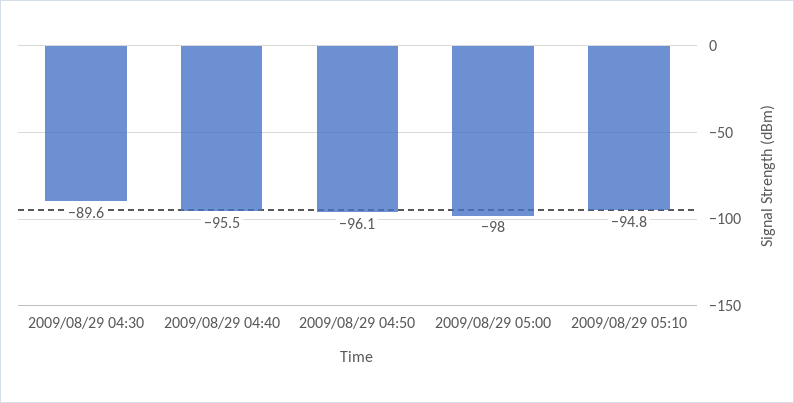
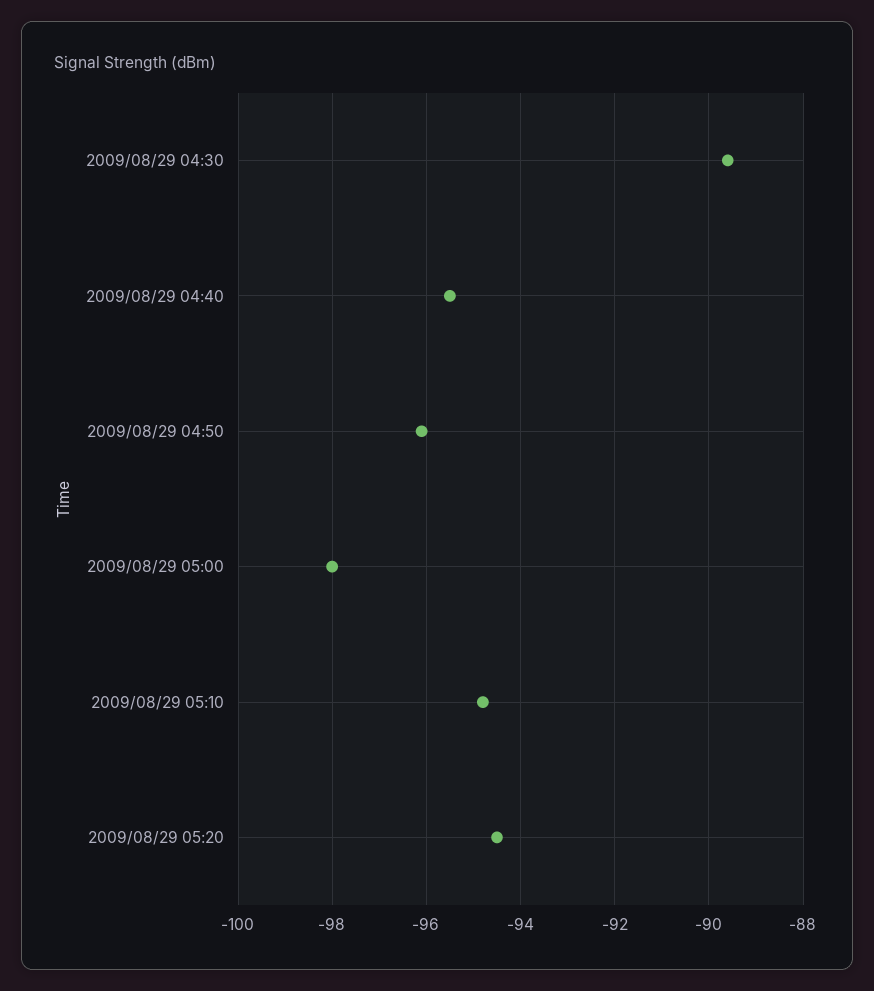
2009/08/29 05:20: none -> -94.5

